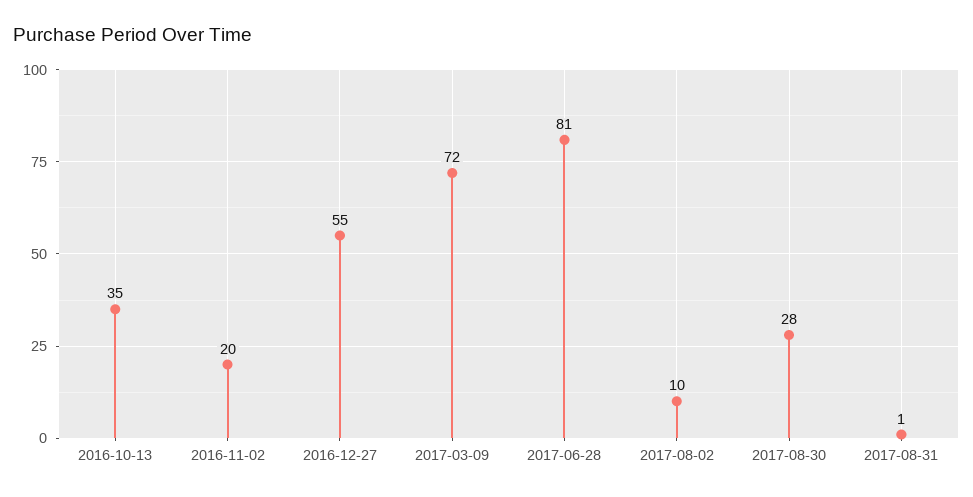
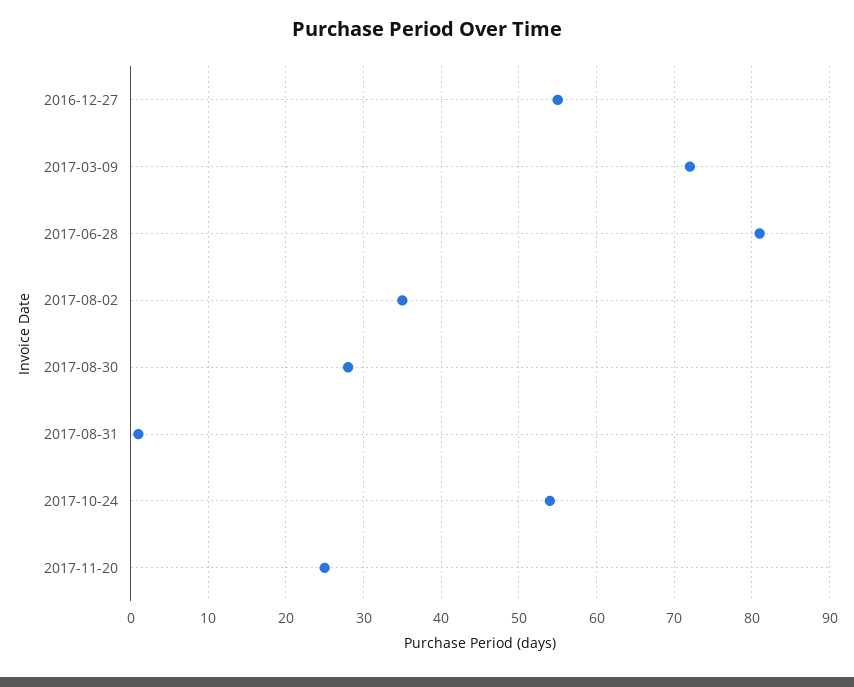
2016-10-13: 35 -> none
2016-11-02: 20 -> none
2017-08-02: 10 -> 35
2017-10-24: none -> 54
2017-11-20: none -> 25

